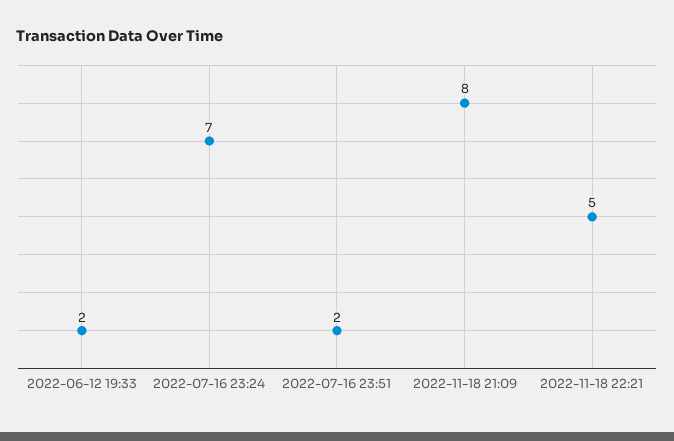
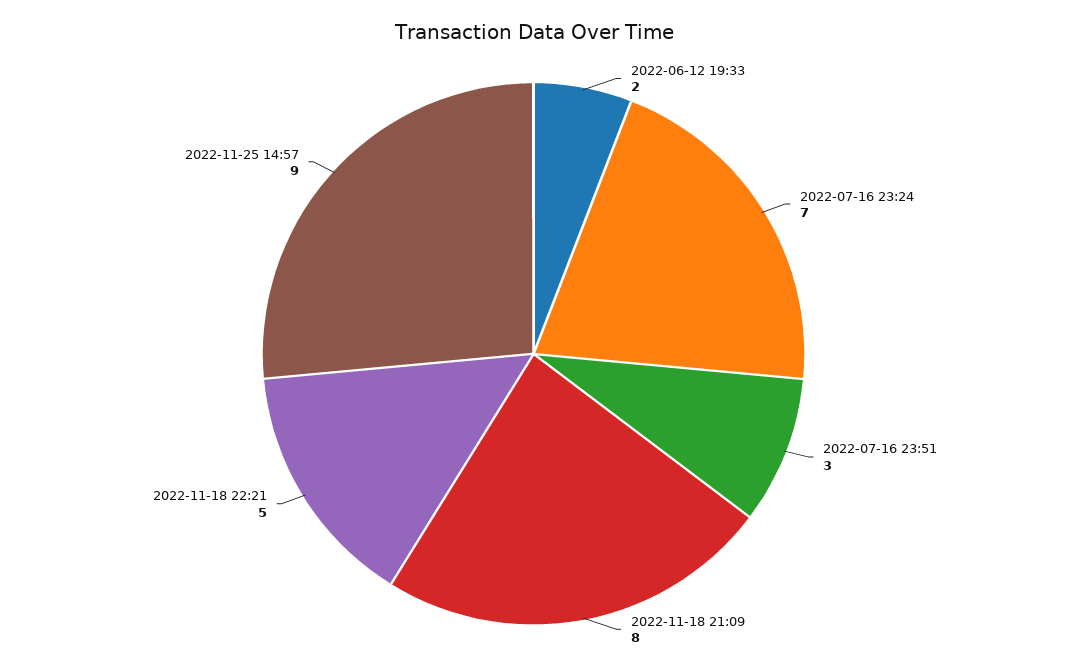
2022-07-16 23:51: 2 -> 3
2022-11-25 14:57: none -> 9

